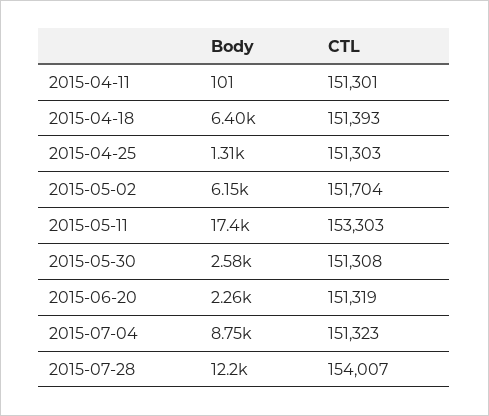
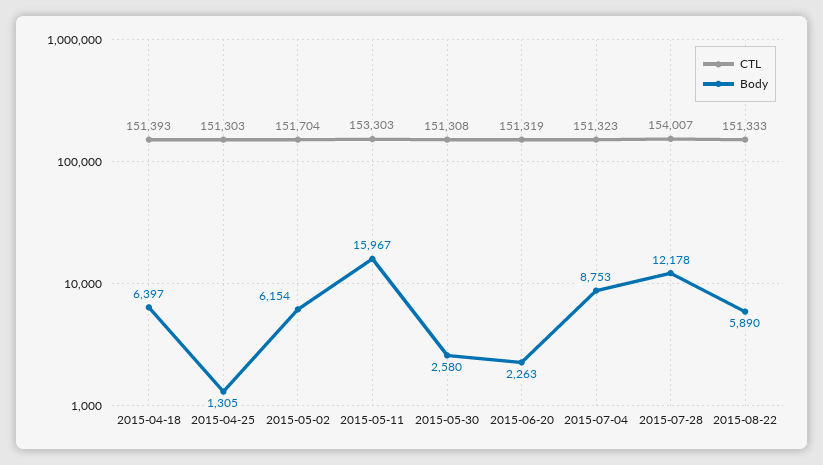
Body, 2015-04-11: 101 -> none
CTL, 2015-04-11: 151301 -> none
Body, 2015-05-11: 17400 -> 15967
CTL, 2015-08-22: none -> 151333
Body, 2015-08-22: none -> 5890

